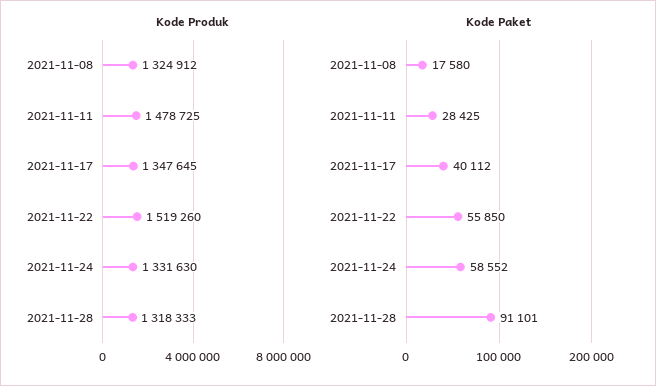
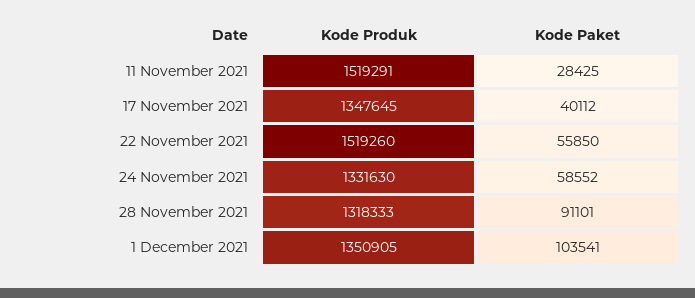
Kode Produk, 2021-11-08: 1324912 -> none
Kode Produk, 2021-11-11: 1478725 -> 1519291
Kode Paket, 2021-11-08: 17580 -> none
Kode Produk, 1 December 2021: none -> 1350905
Kode Paket, 1 December 2021: none -> 103541

